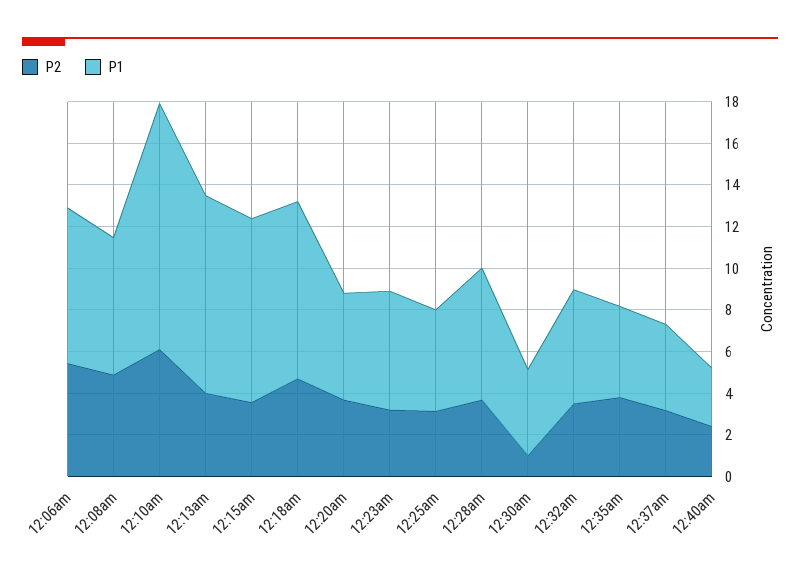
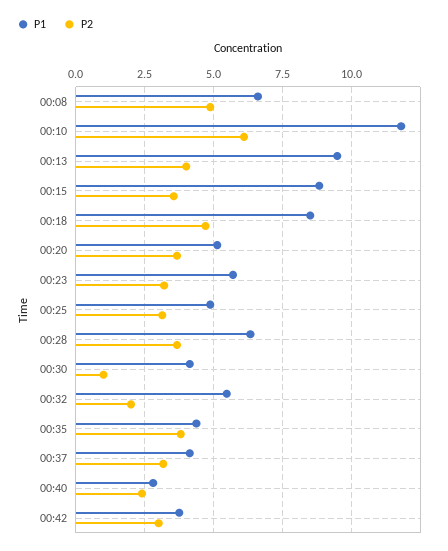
P2, 12:06am: 5.5 -> none
P1, 12:06am: 7.5 -> none
P2, 12:32am: 3.5 -> 2
P1, 00:42: none -> 3.75
P2, 00:42: none -> 3

